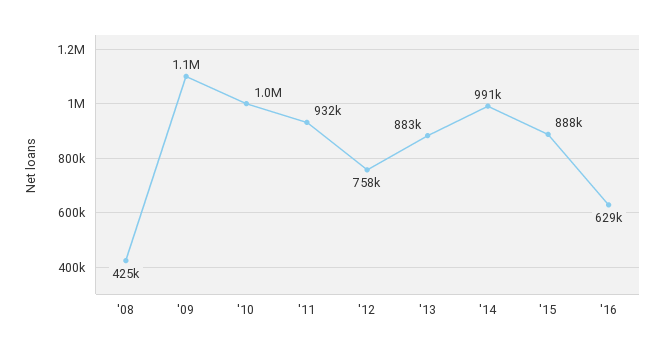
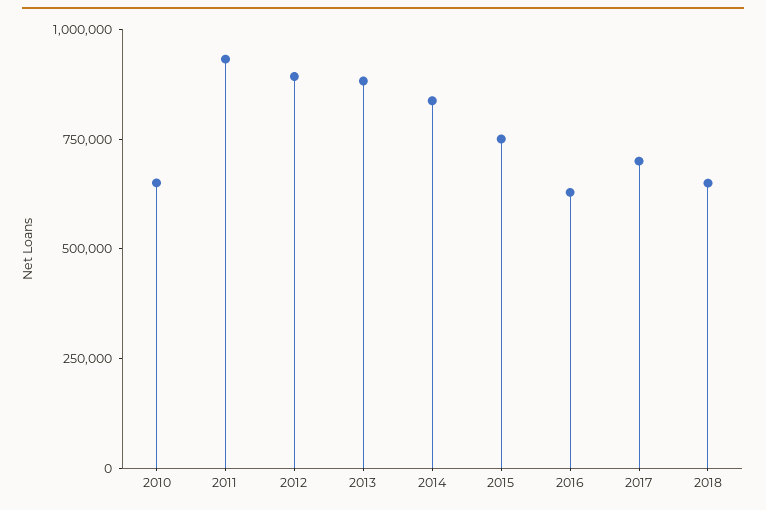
'08: 425000 -> none
'09: 1100000 -> none
'10: 1000000 -> 650000
'12: 758000 -> 900000
'14: 991000 -> 850000
'15: 888000 -> 750000
2017: none -> 700000
2018: none -> 650000

